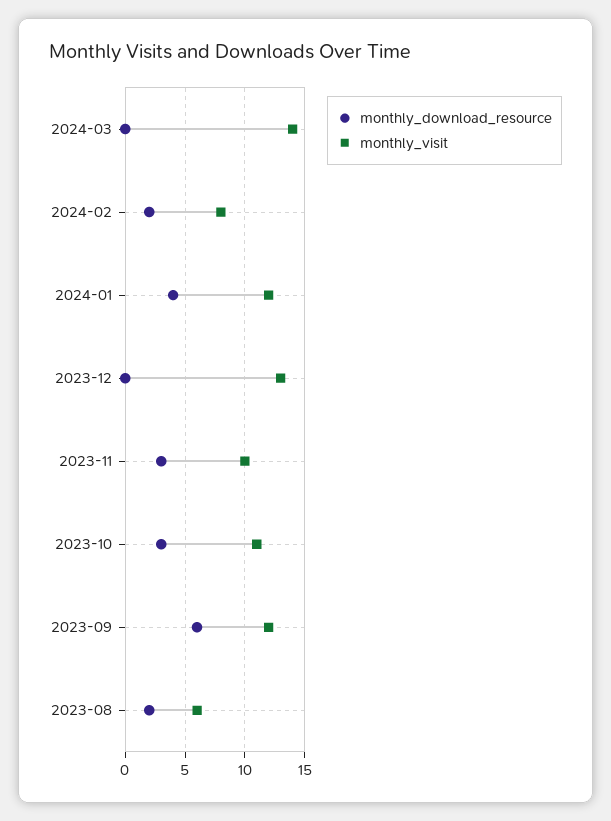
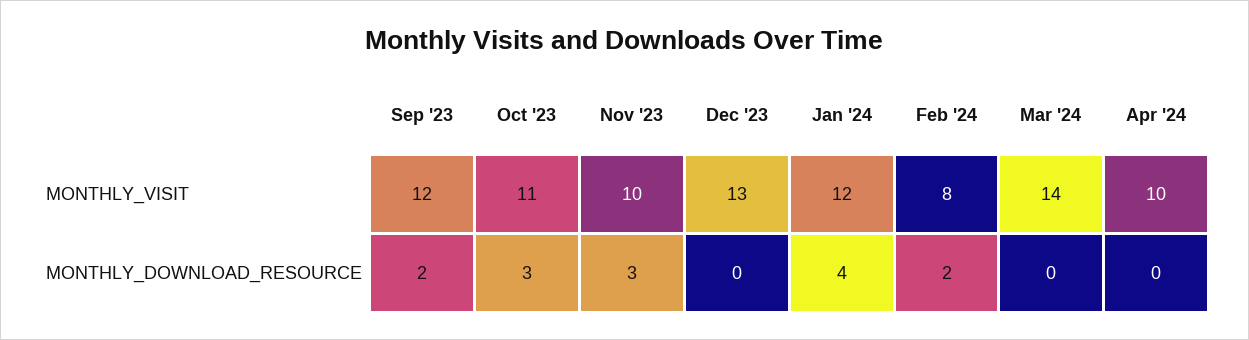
monthly_download_resource, 2023-09: 6 -> 2
monthly_download_resource, 2023-08: 2 -> none
monthly_visit, 2023-08: 6 -> none
monthly_visit, Apr '24: none -> 10
monthly_download_resource, Apr '24: none -> 0

